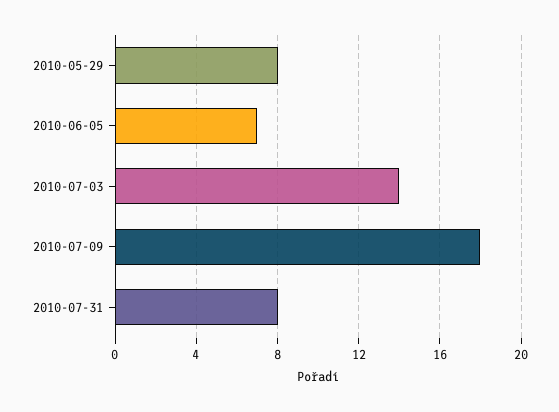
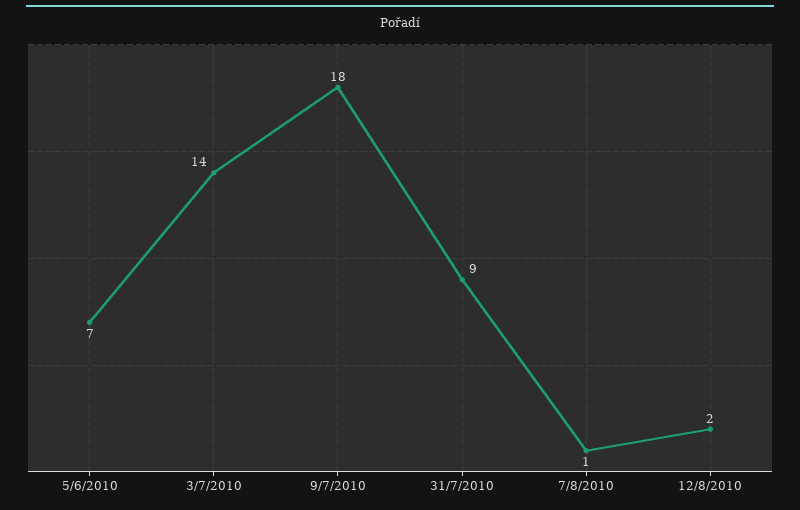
2010-05-29: 8 -> none
2010-07-31: 8 -> 9
7/8/2010: none -> 1
12/8/2010: none -> 2

